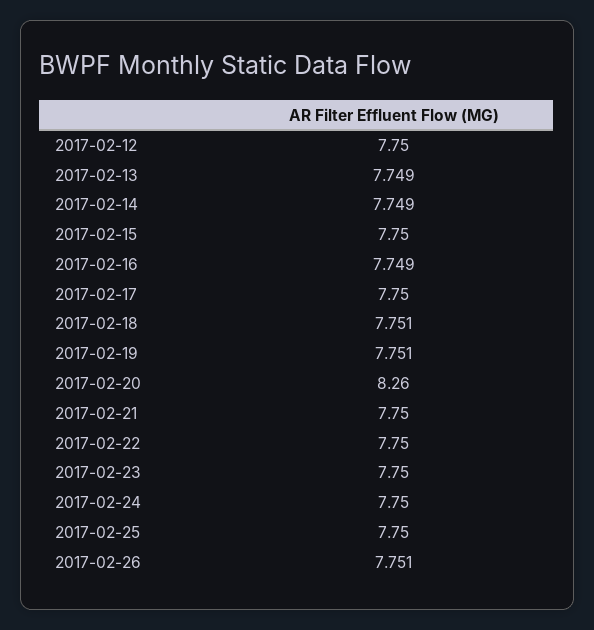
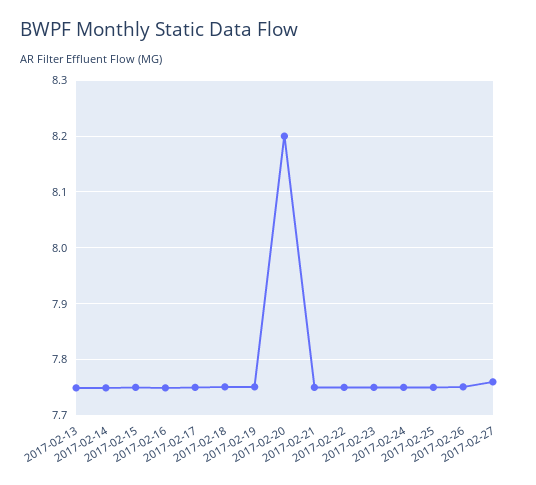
2017-02-12: 7.75 -> none
2017-02-20: 8.26 -> 8.2
2017-02-27: none -> 7.76

